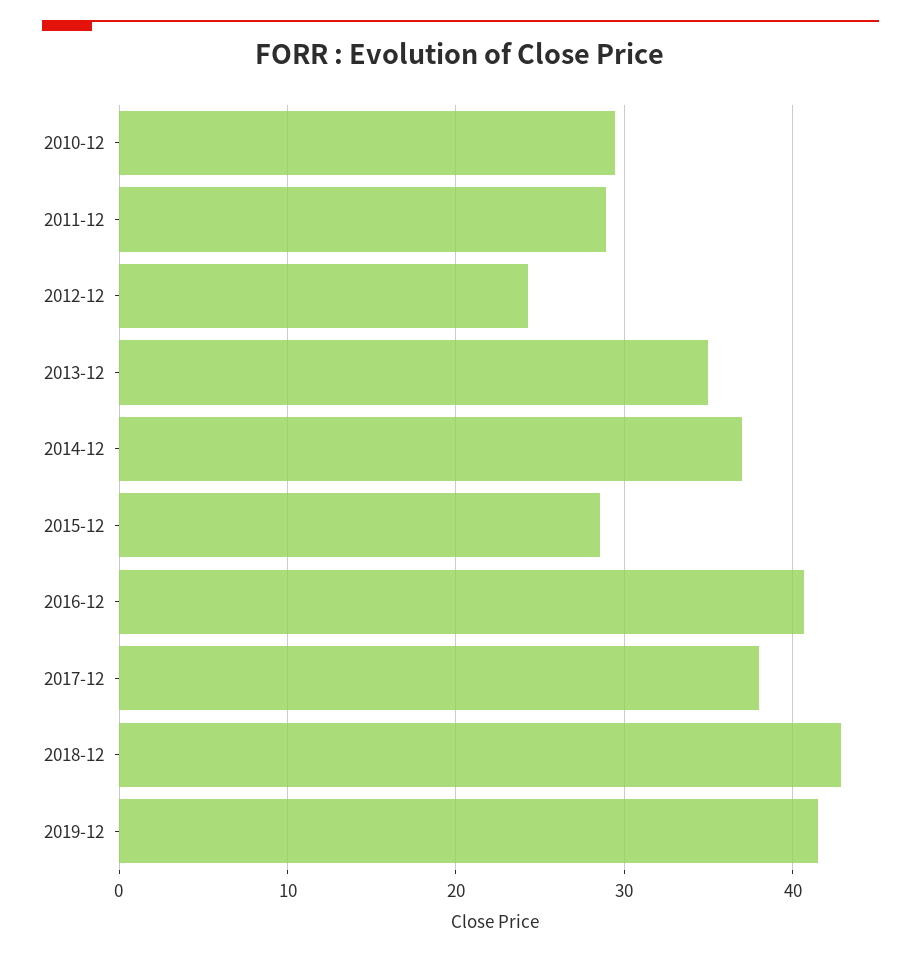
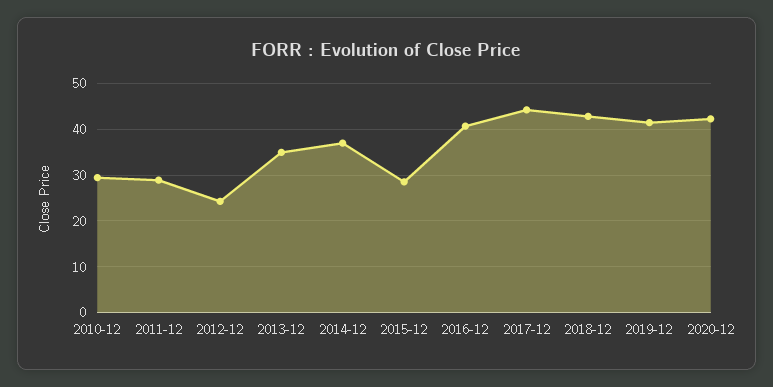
2017-12: 38 -> 44
2020-12: none -> 42

